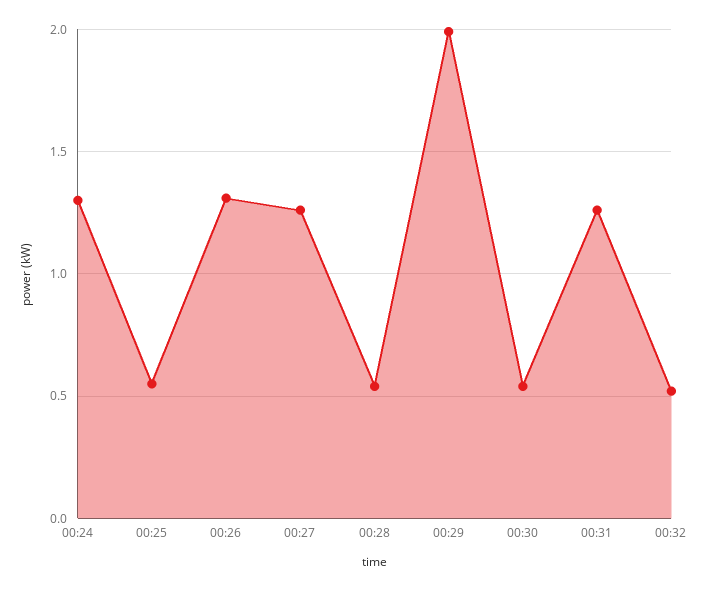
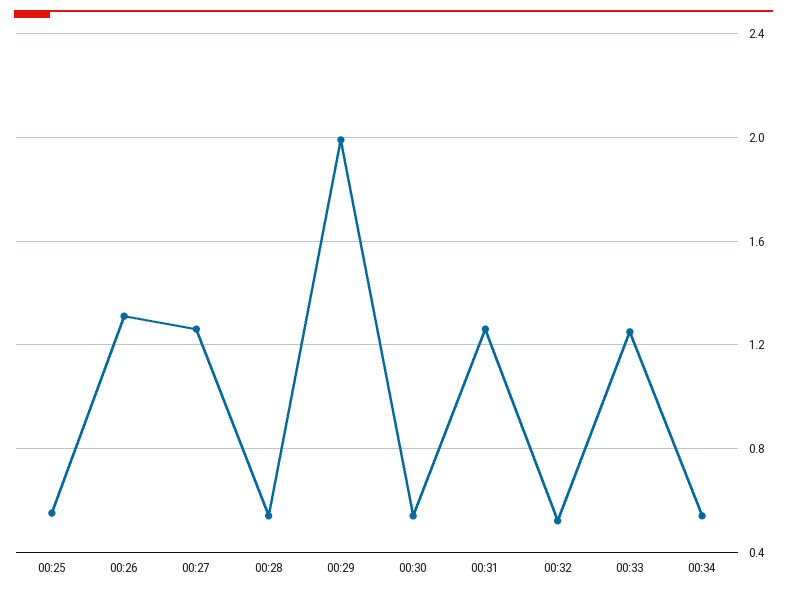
00:24: 1.3 -> none
00:33: none -> 1.25
00:34: none -> 0.55

